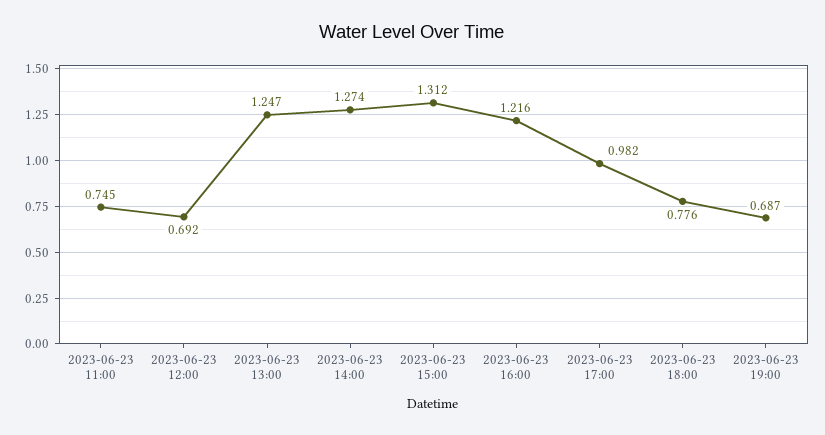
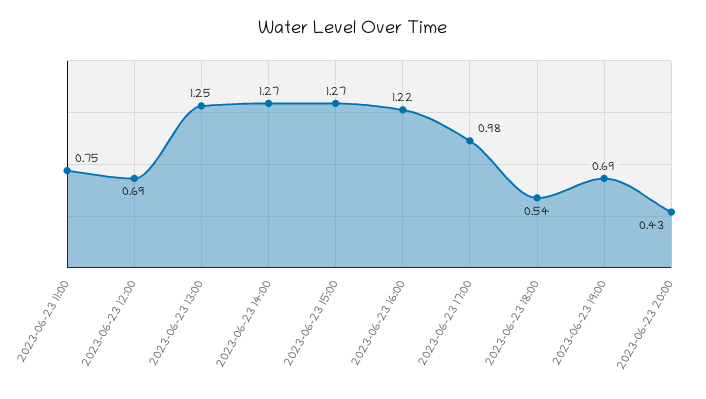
2023-06-23 15:00: 1.312 -> 1.27
2023-06-23 18:00: 0.776 -> 0.54
2023-06-23 20:00: none -> 0.43

